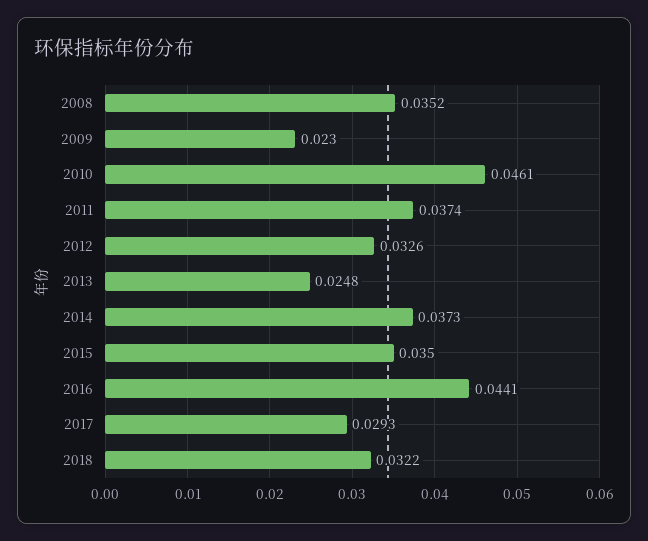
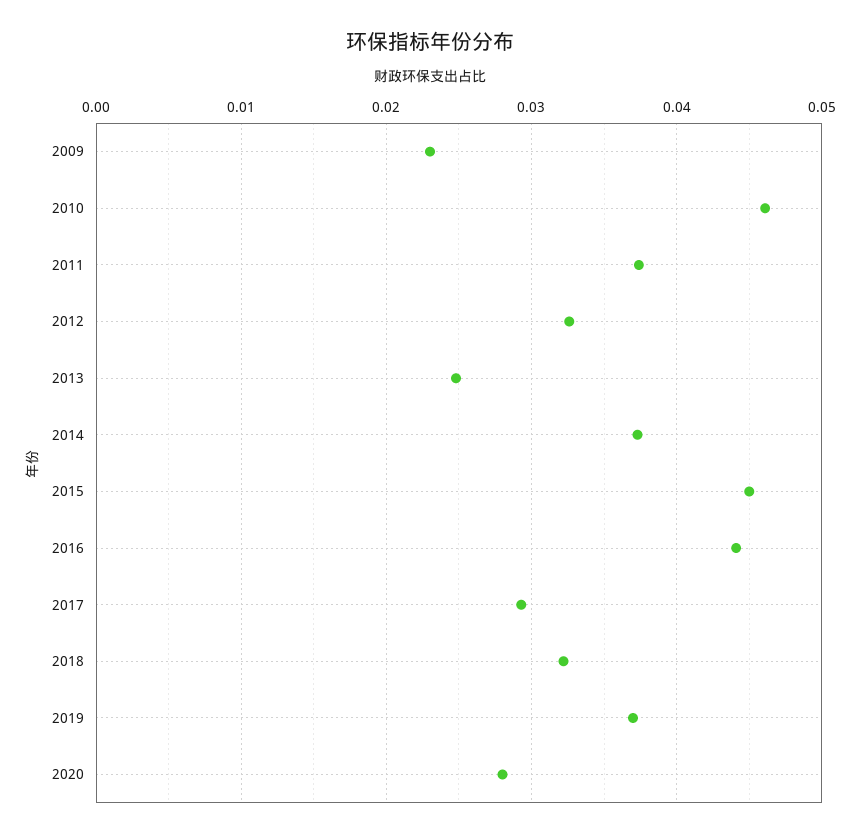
2008: 0.0352 -> none
2015: 0.035 -> 0.045
2019: none -> 0.037
2020: none -> 0.028

